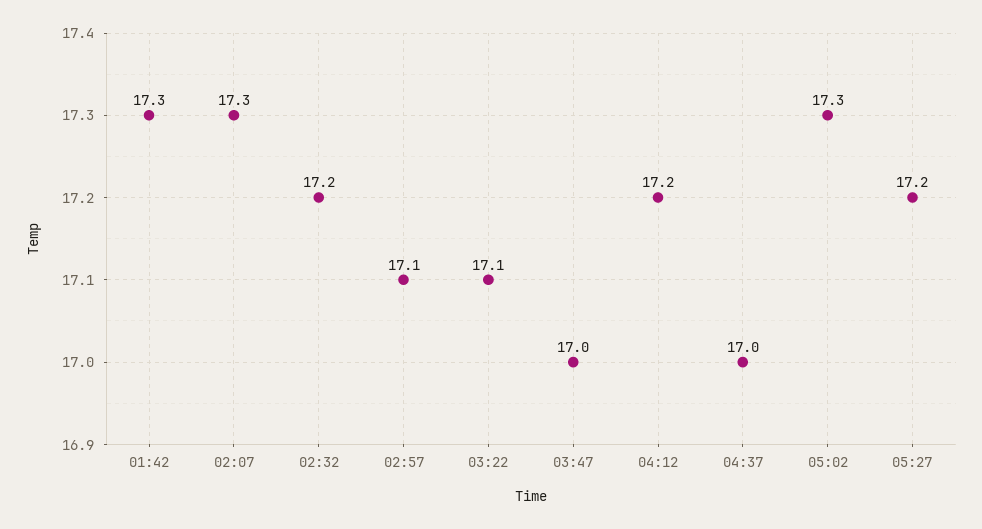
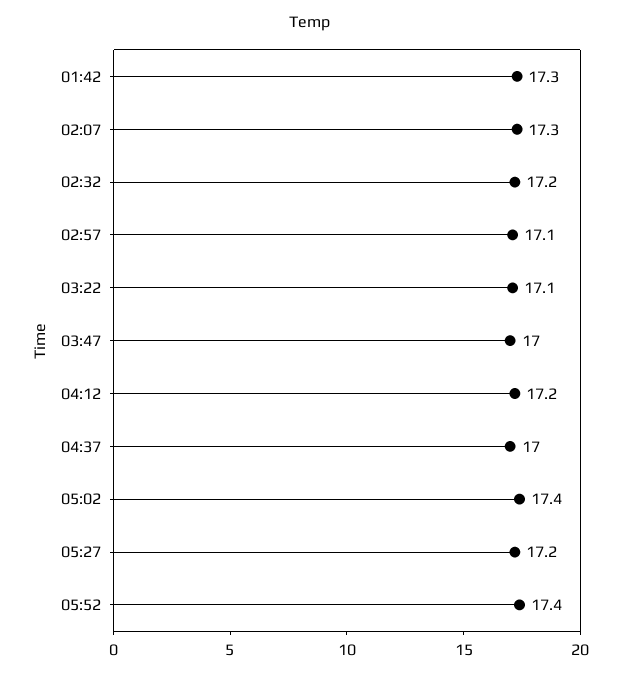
05:02: 17.3 -> 17.4
05:52: none -> 17.4

